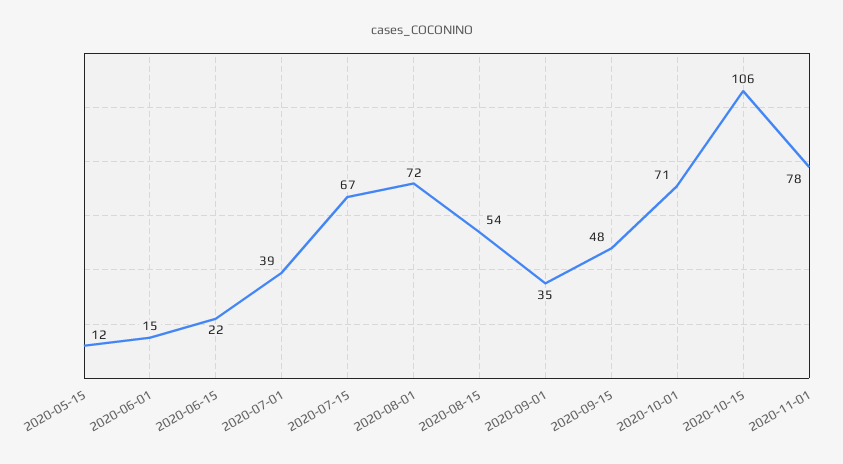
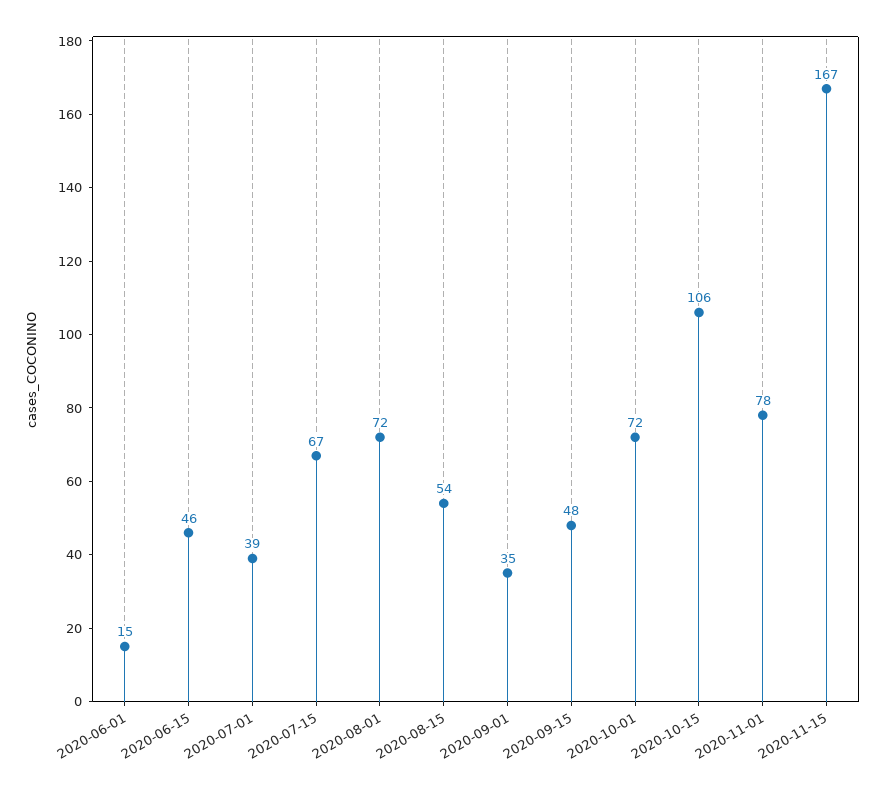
2020-05-15: 12 -> none
2020-06-15: 22 -> 46
2020-10-01: 71 -> 72
2020-11-15: none -> 167

